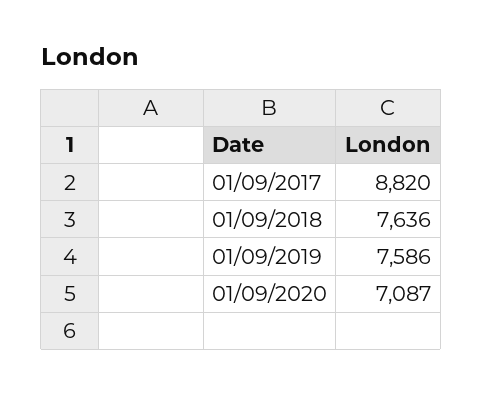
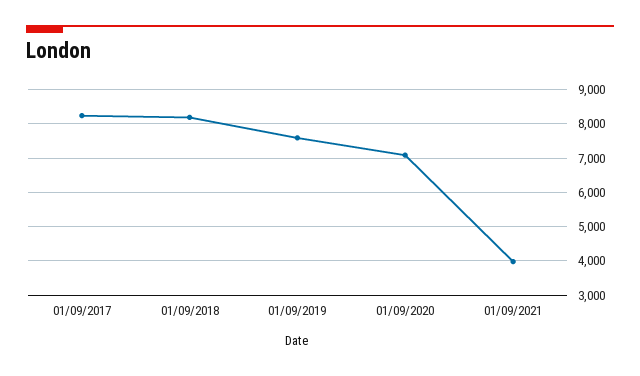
01/09/2017: 8820 -> 8200
01/09/2018: 7636 -> 8200
01/09/2021: none -> 4000

